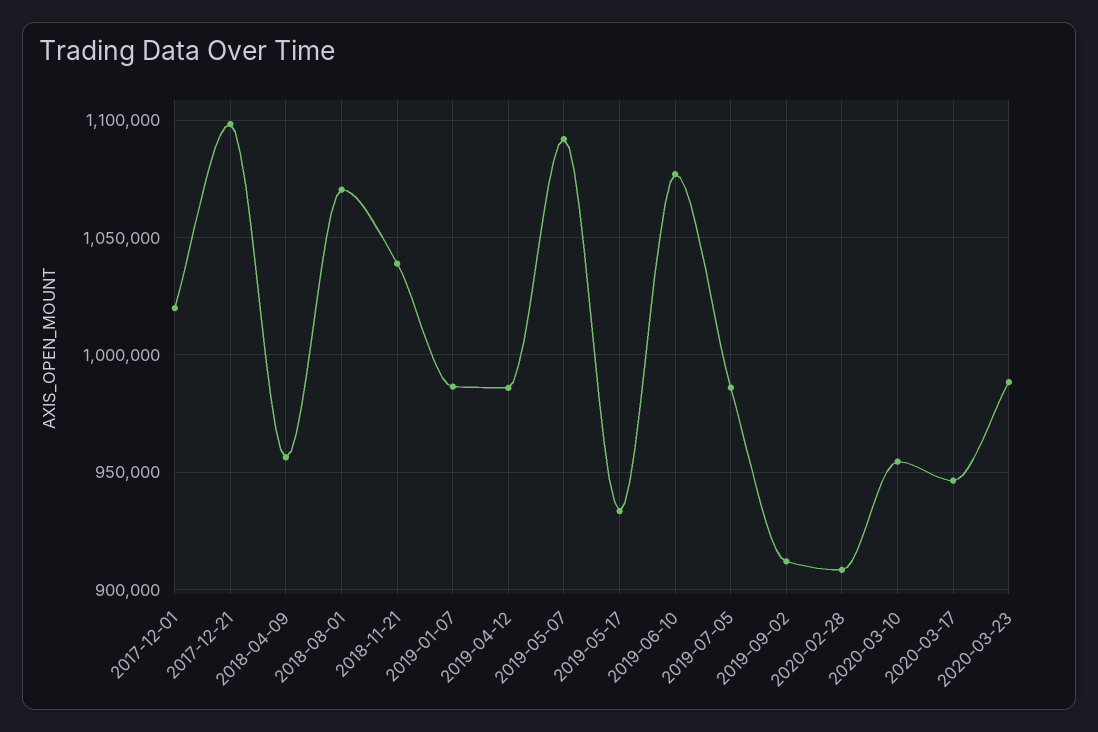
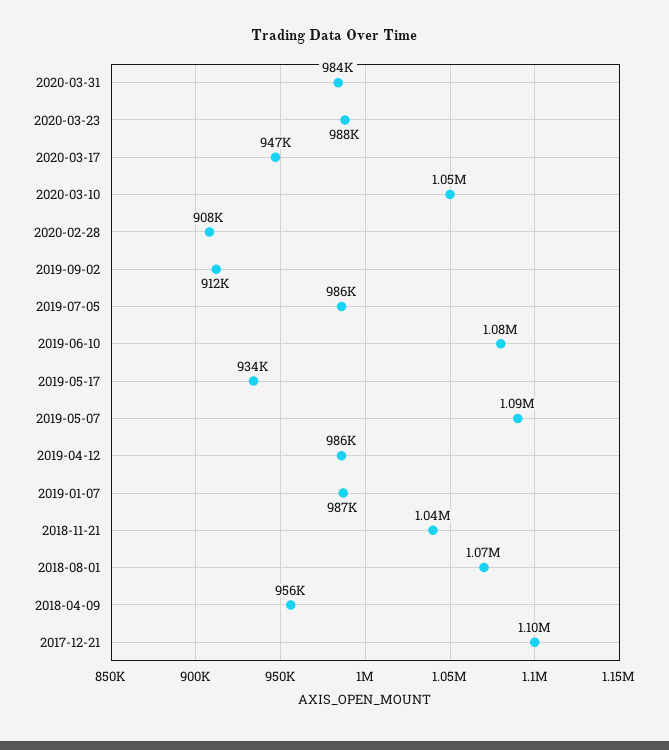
2017-12-01: 1020000 -> none
2020-03-10: 955000 -> 1050000
2020-03-31: none -> 984000

